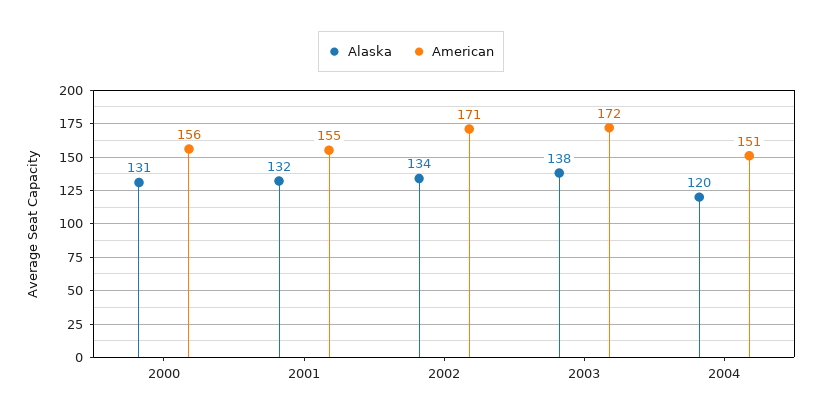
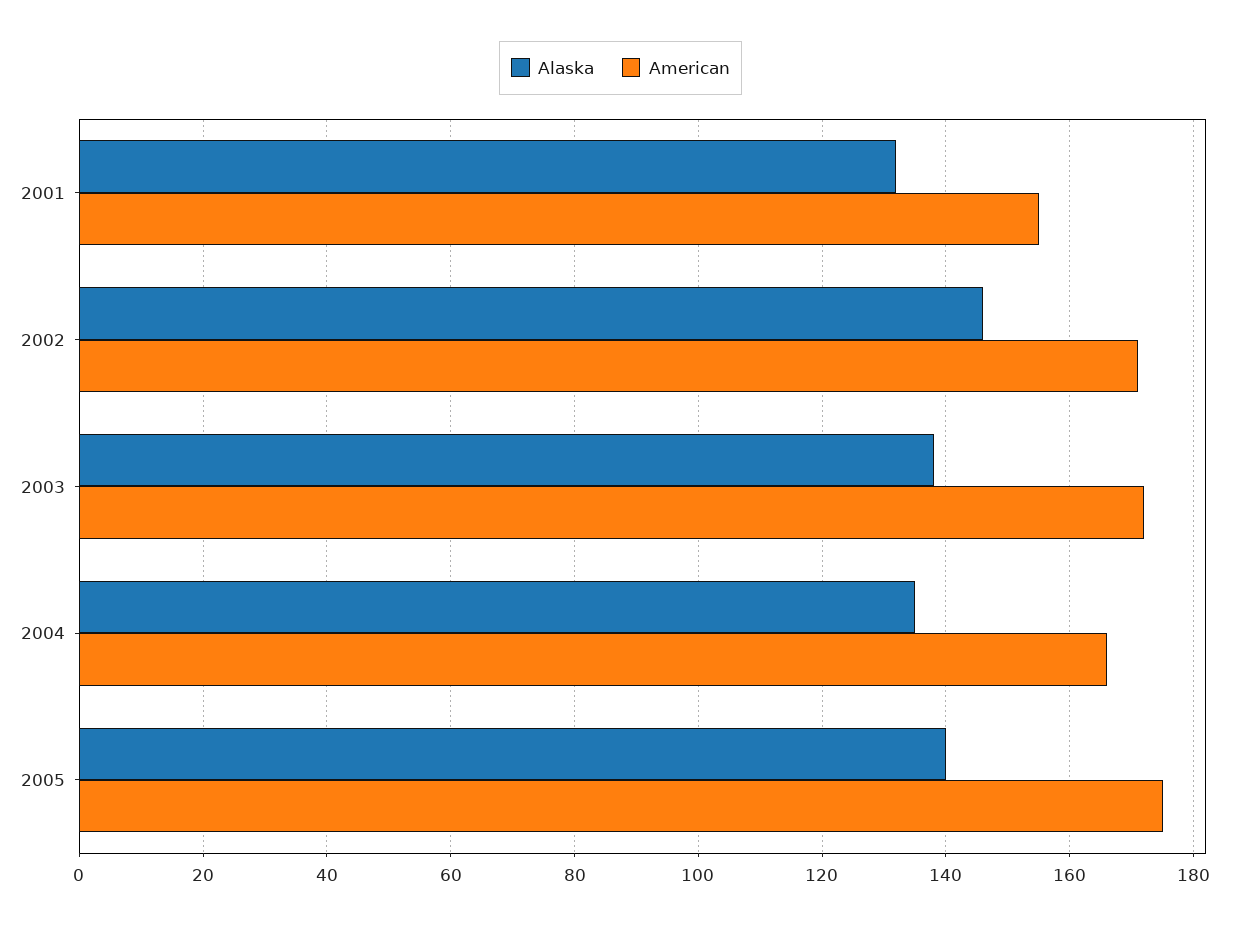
Alaska, 2000: 131 -> none
American, 2000: 156 -> none
Alaska, 2002: 134 -> 145
Alaska, 2004: 120 -> 135
American, 2004: 151 -> 165
Alaska, 2005: none -> 140
American, 2005: none -> 175

